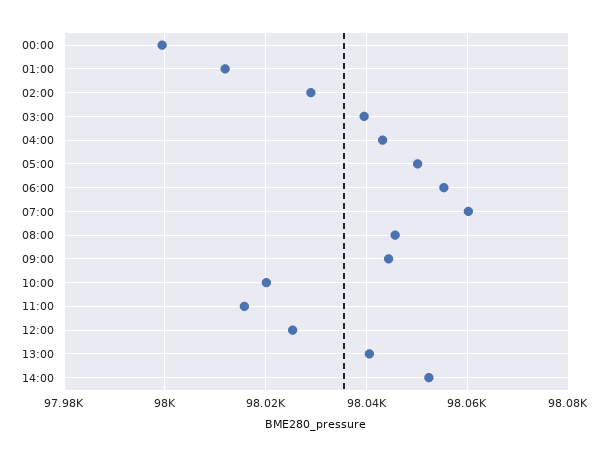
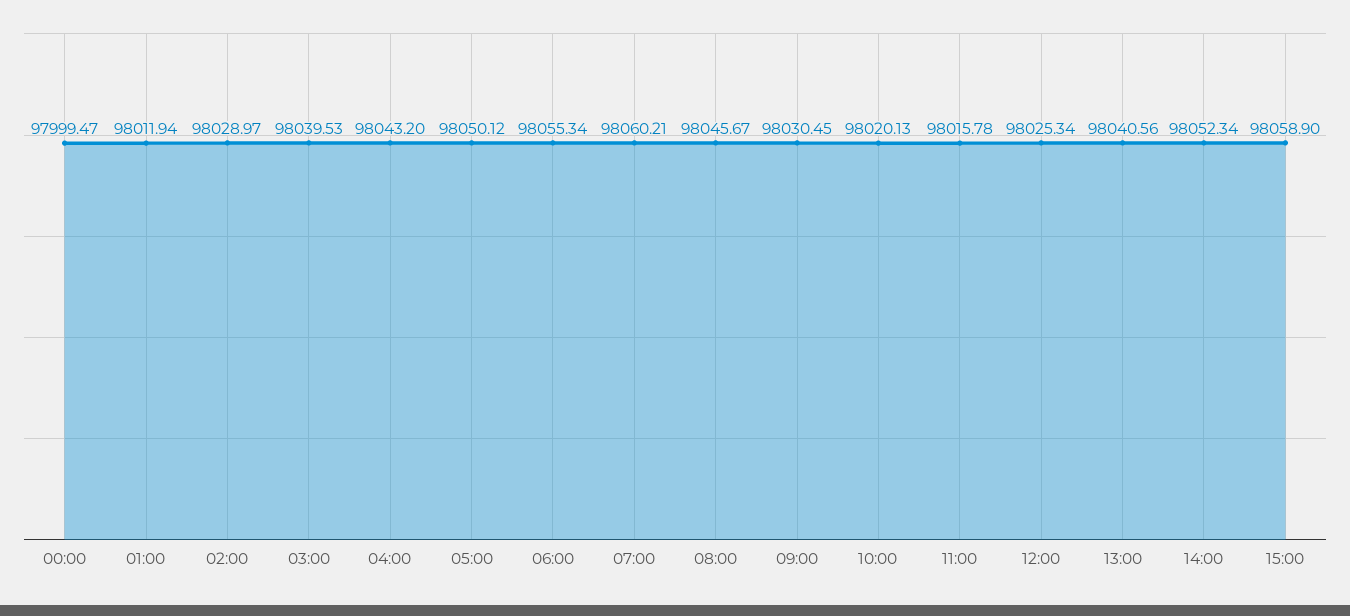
09:00: 98044 -> 98030.45
15:00: none -> 98058.9

